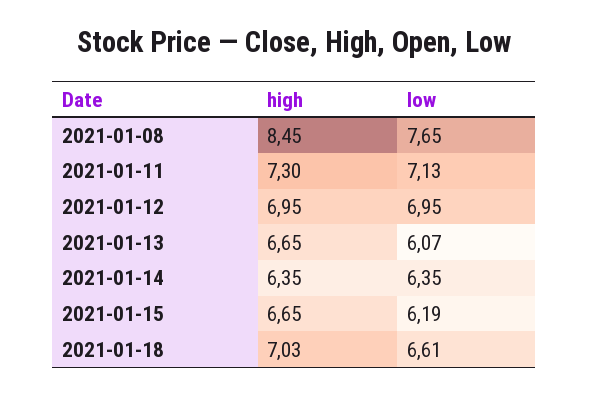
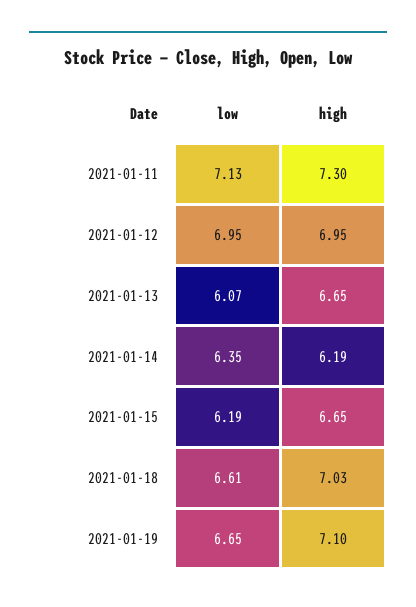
high, 2021-01-08: 8.45 -> none
low, 2021-01-08: 7.65 -> none
high, 2021-01-14: 6.35 -> 6.19
low, 2021-01-19: none -> 6.65
high, 2021-01-19: none -> 7.1

